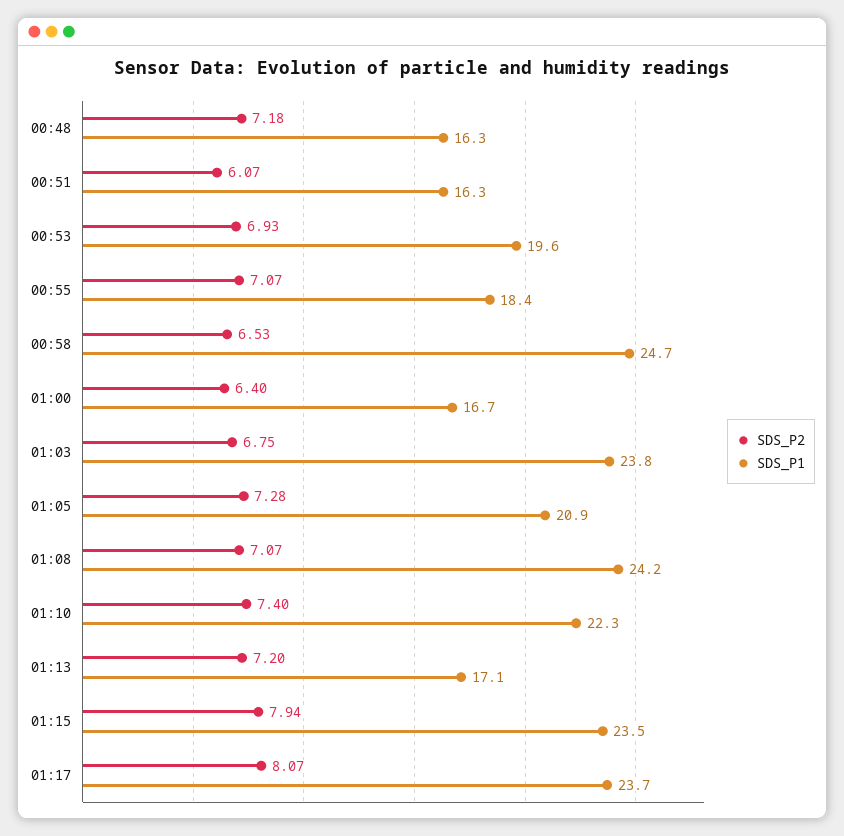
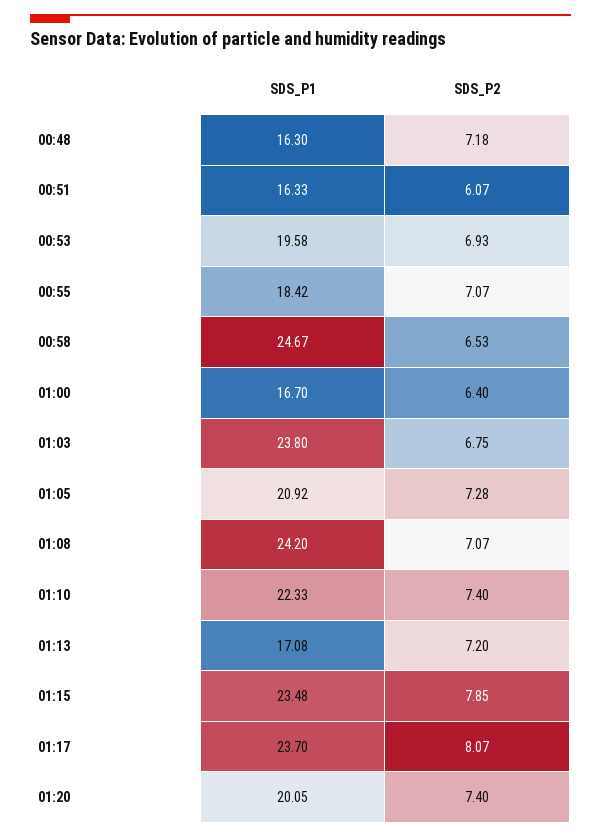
SDS_P2, 01:15: 7.94 -> 7.85
SDS_P1, 01:20: none -> 20.05
SDS_P2, 01:20: none -> 7.4

